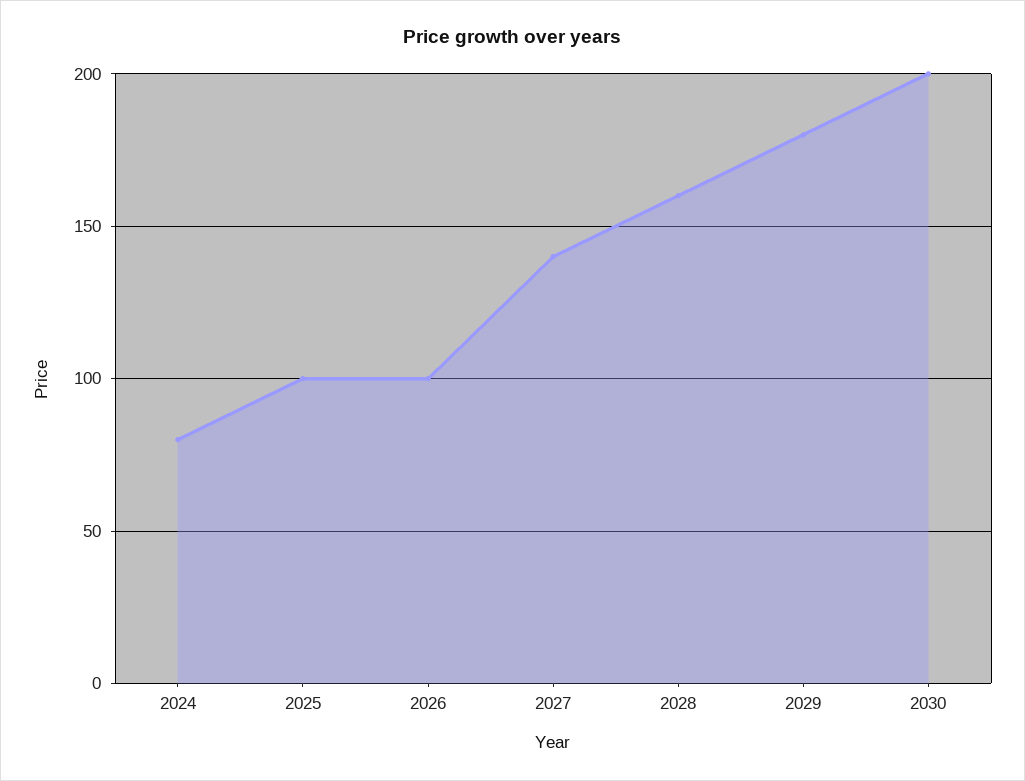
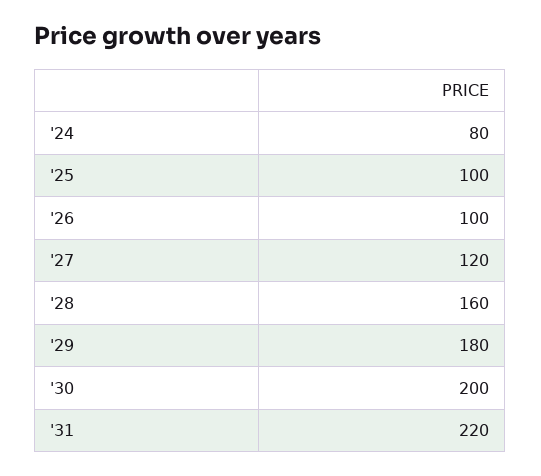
2027: 140 -> 120
'31: none -> 220

